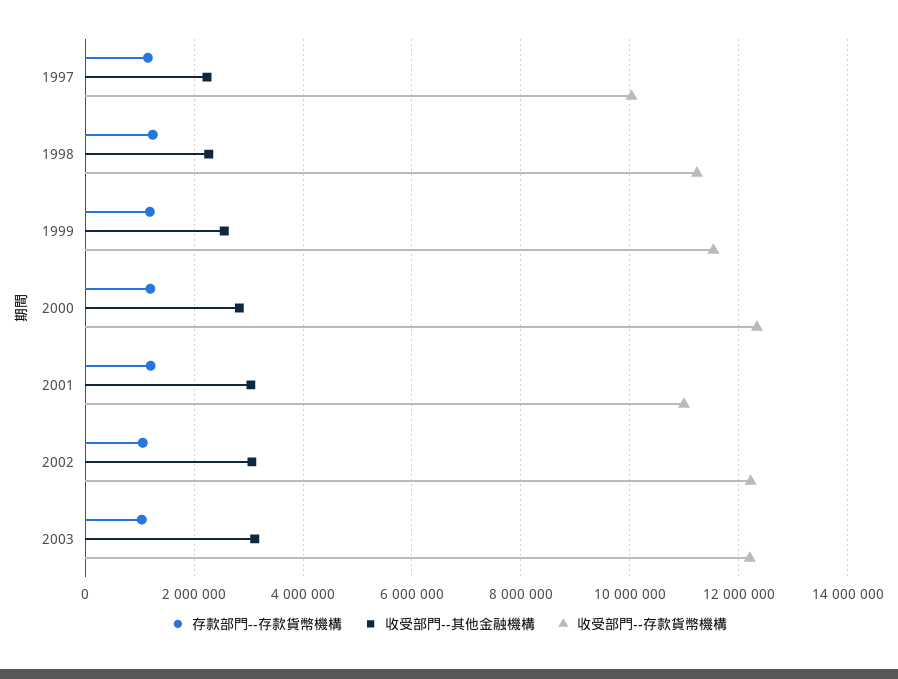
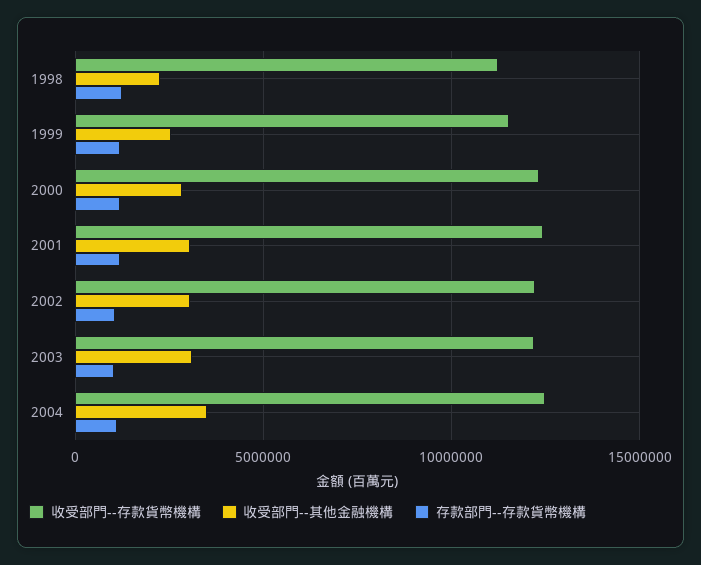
存款部門--存款貨幣機構, 1997: 1200000 -> none
收受部門--其他金融機構, 1997: 2200000 -> none
收受部門--存款貨幣機構, 1997: 10000000 -> none
收受部門--存款貨幣機構, 2001: 11000000 -> 12500000
收受部門--存款貨幣機構, 2004: none -> 12500000
收受部門--其他金融機構, 2004: none -> 3500000
存款部門--存款貨幣機構, 2004: none -> 1000000

